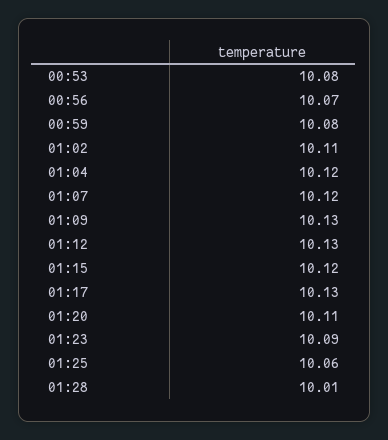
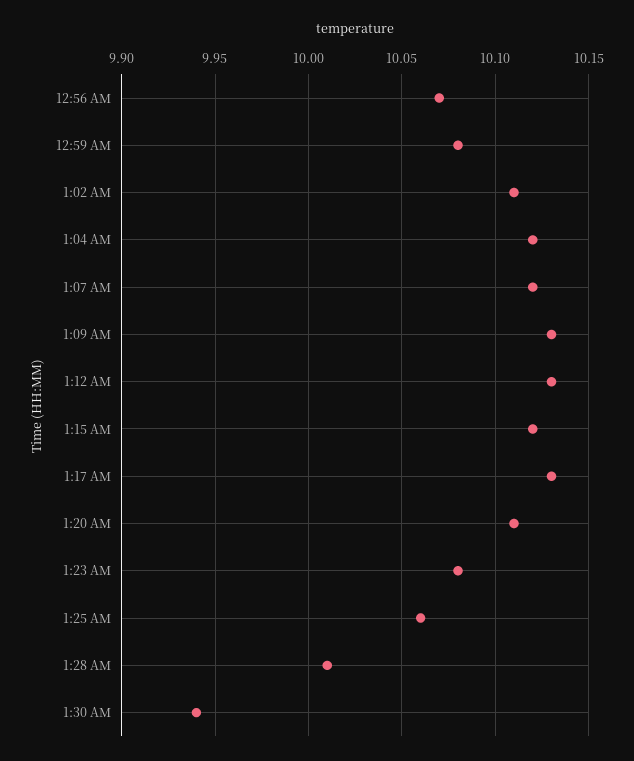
00:53: 10.08 -> none
01:23: 10.09 -> 10.08
1:30 AM: none -> 9.94

